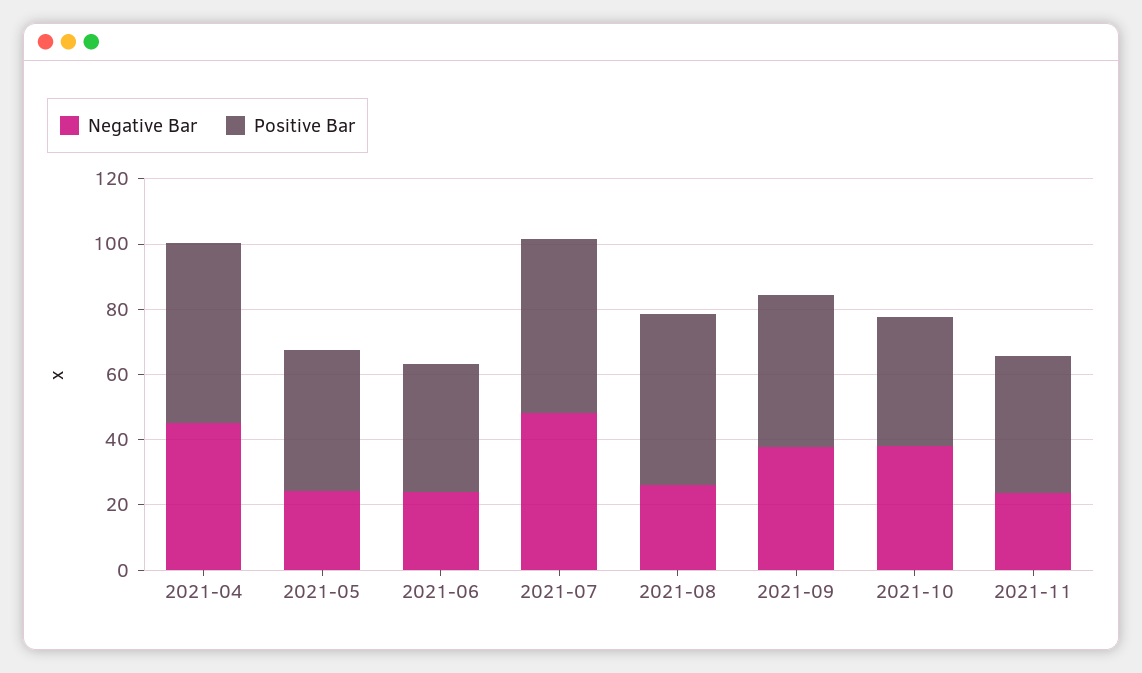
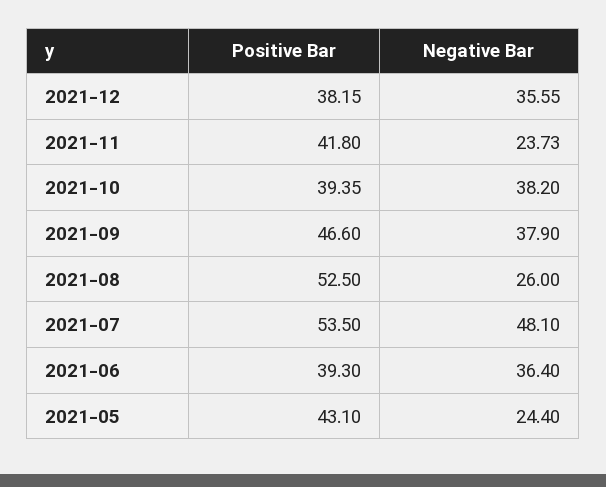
Negative Bar, 2021-04: 45 -> none
Positive Bar, 2021-04: 55 -> none
Negative Bar, 2021-06: 25 -> 36.4
Positive Bar, 2021-12: none -> 38.15
Negative Bar, 2021-12: none -> 35.55

